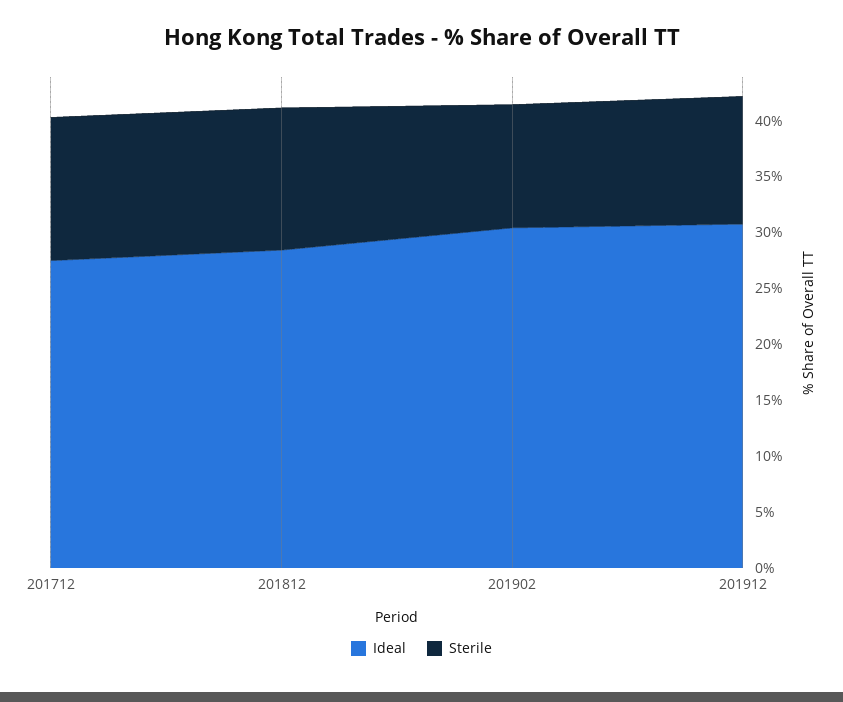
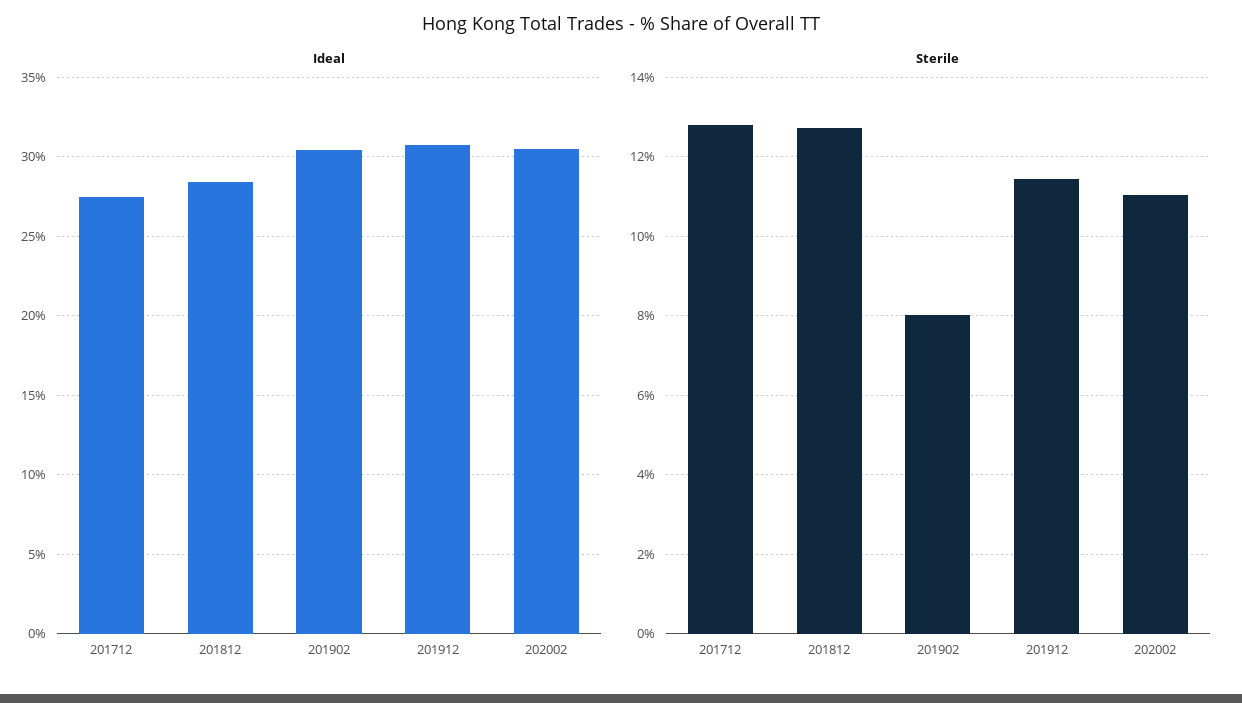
Sterile, 201902: 11 -> 8
Ideal, 202002: none -> 30.5
Sterile, 202002: none -> 11

